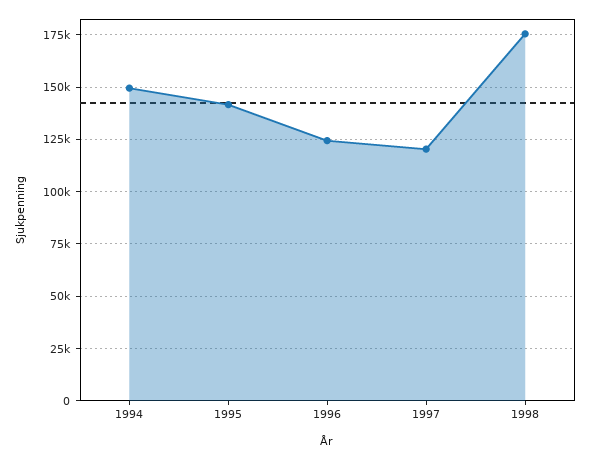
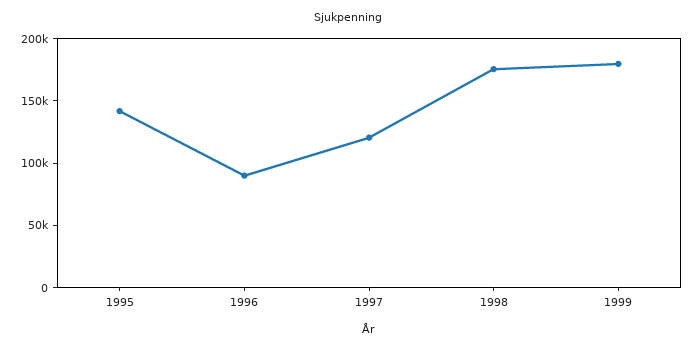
1994: 150000 -> none
1996: 125000 -> 90000
1999: none -> 180000

